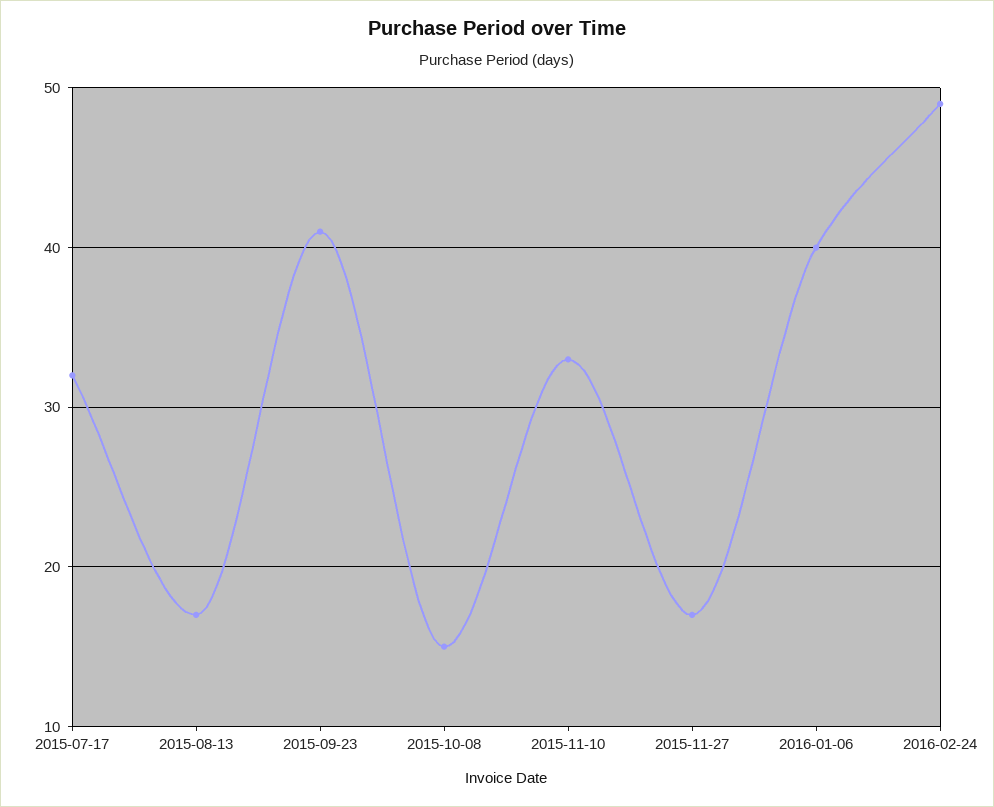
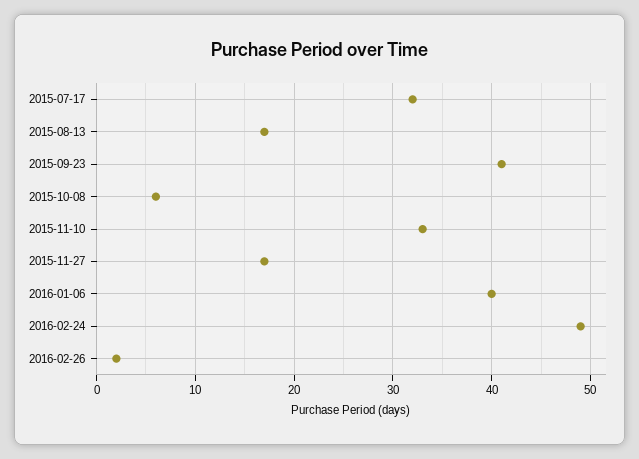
2015-10-08: 15 -> 6
2016-02-26: none -> 2

